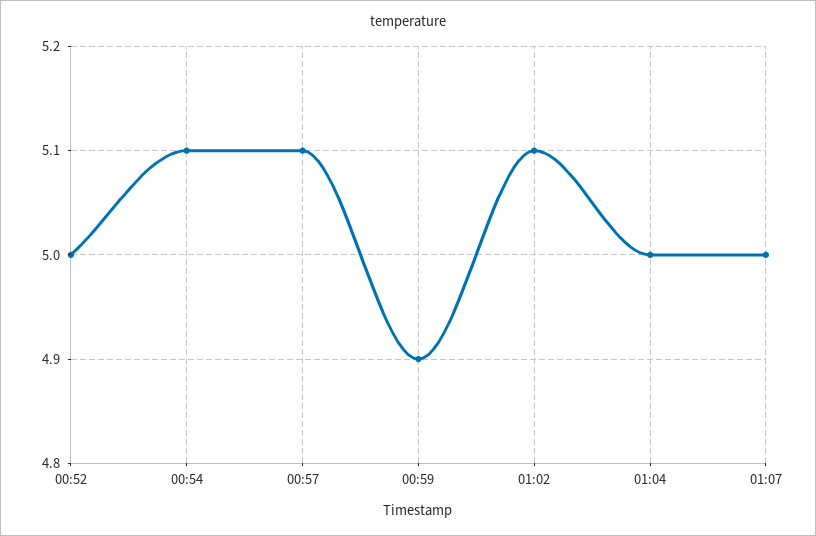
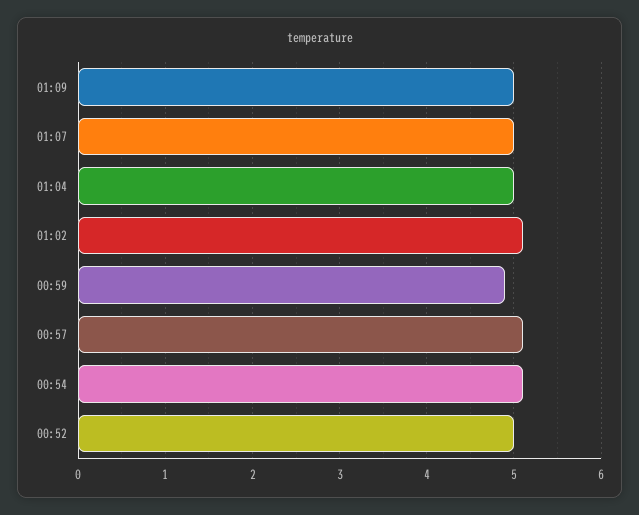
01:09: none -> 5

